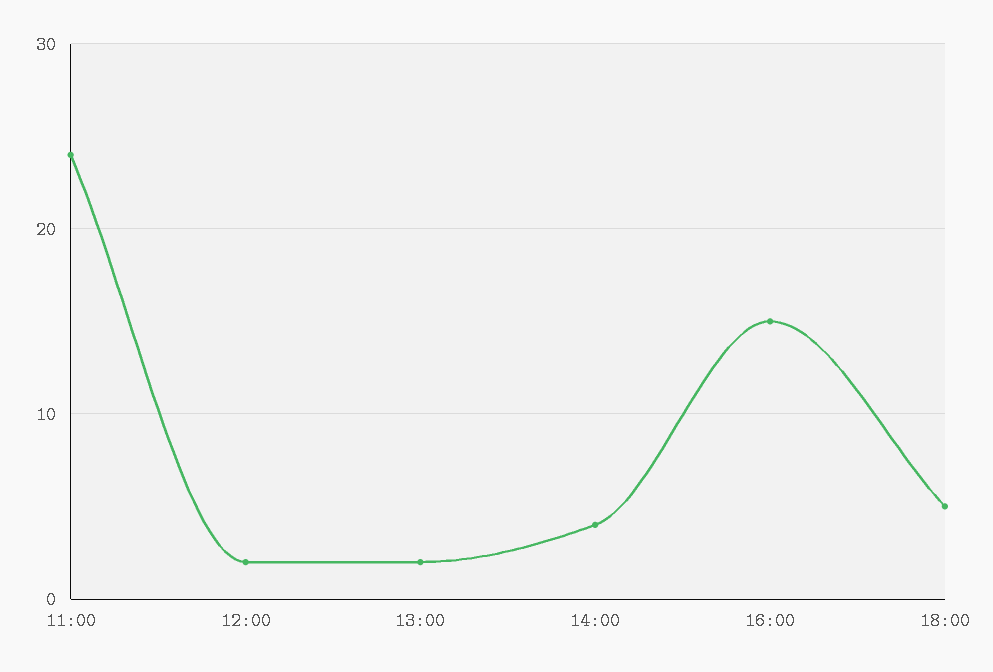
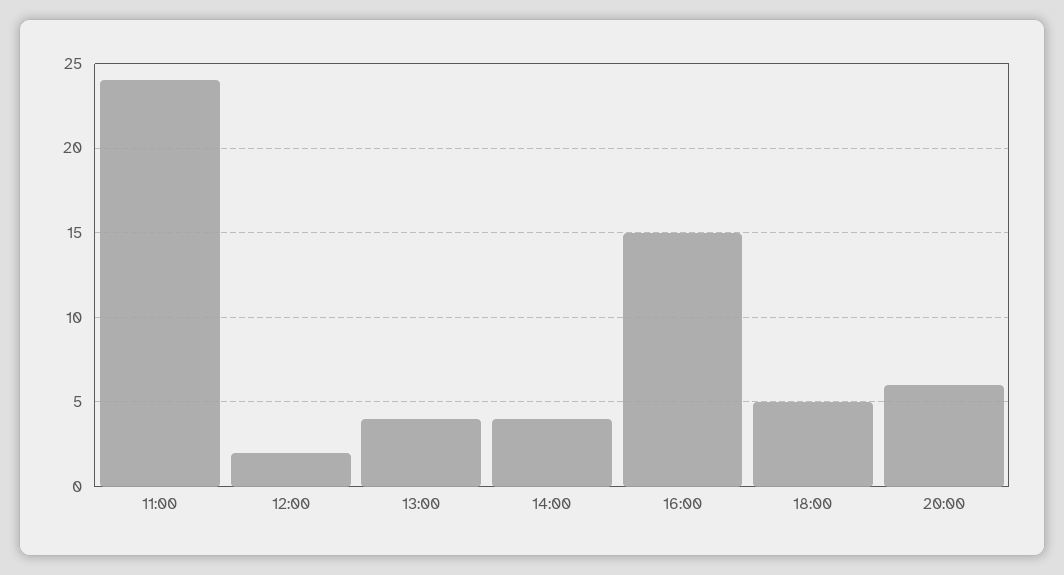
13:00: 2 -> 4
20:00: none -> 6

